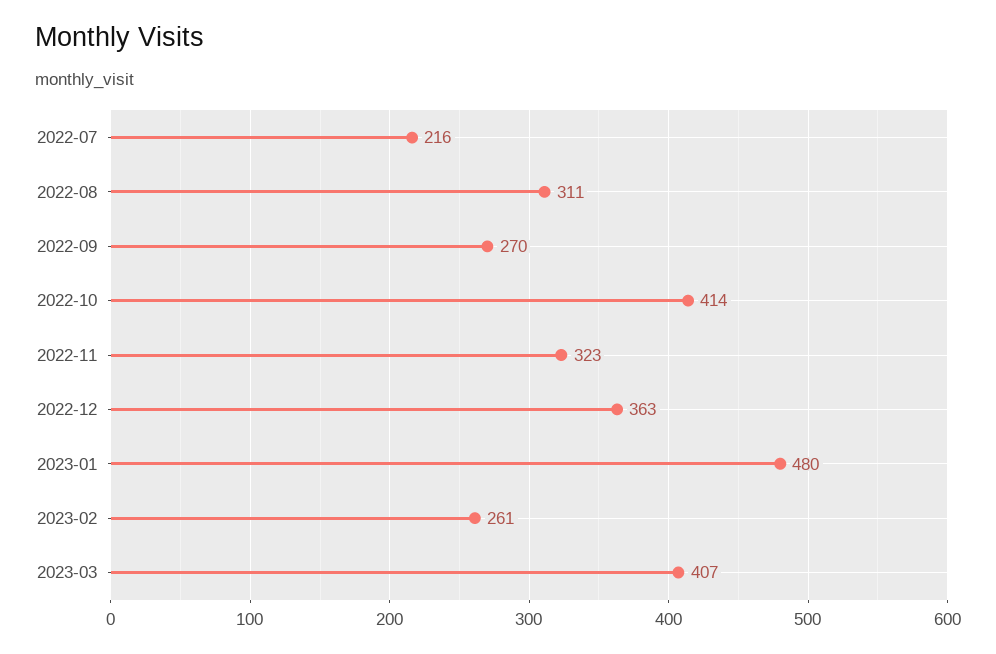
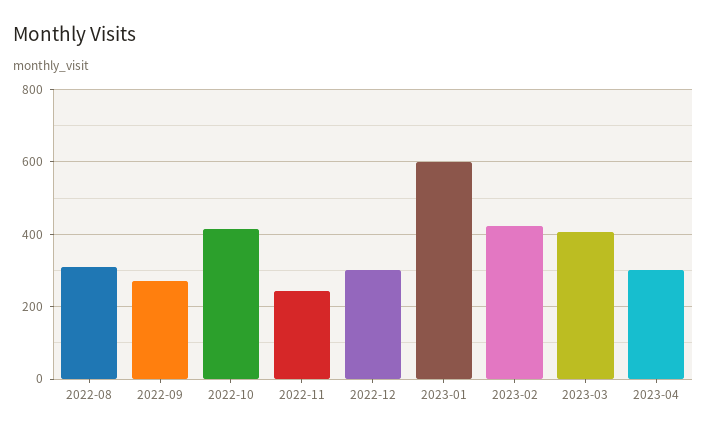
2022-07: 216 -> none
2022-11: 323 -> 240
2022-12: 363 -> 300
2023-01: 480 -> 600
2023-02: 261 -> 420
2023-04: none -> 300

